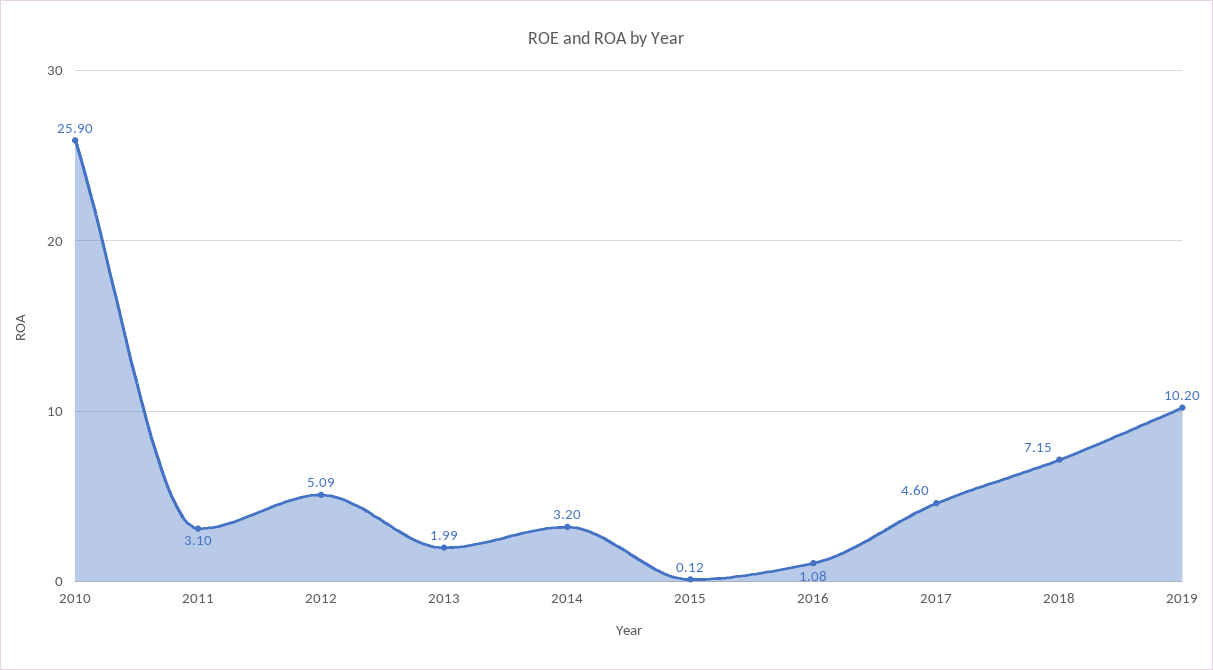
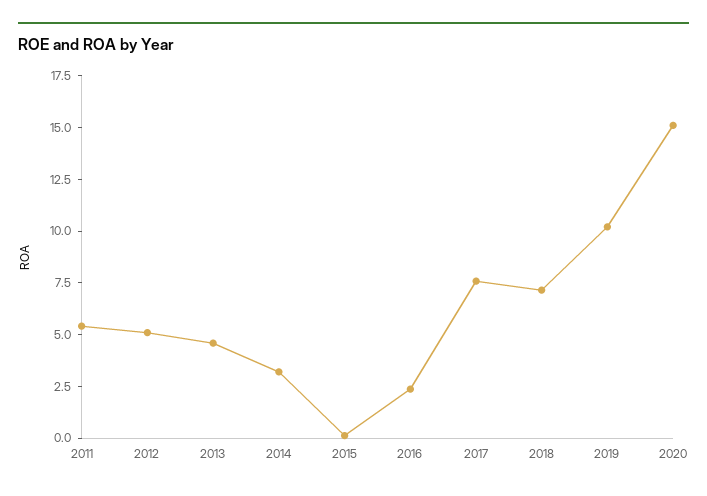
2010: 25.9 -> none
2011: 3.1 -> 5.5
2013: 1.99 -> 4.5
2016: 1.08 -> 2.5
2017: 4.6 -> 7.5
2020: none -> 15

